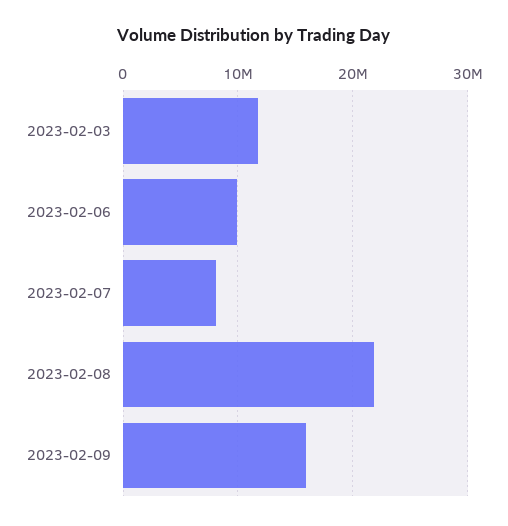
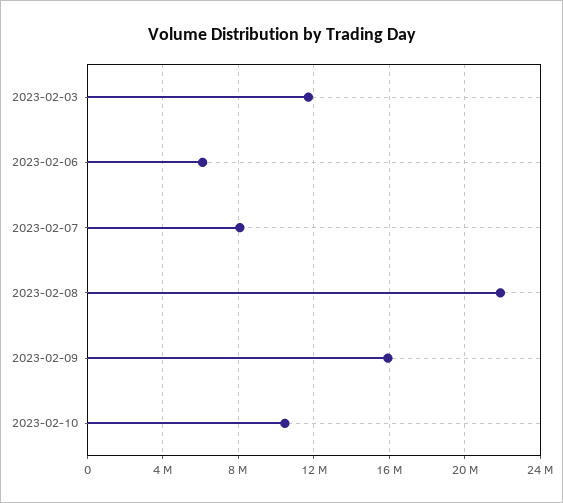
2023-02-06: 10000000 -> 6000000
2023-02-10: none -> 10500000

